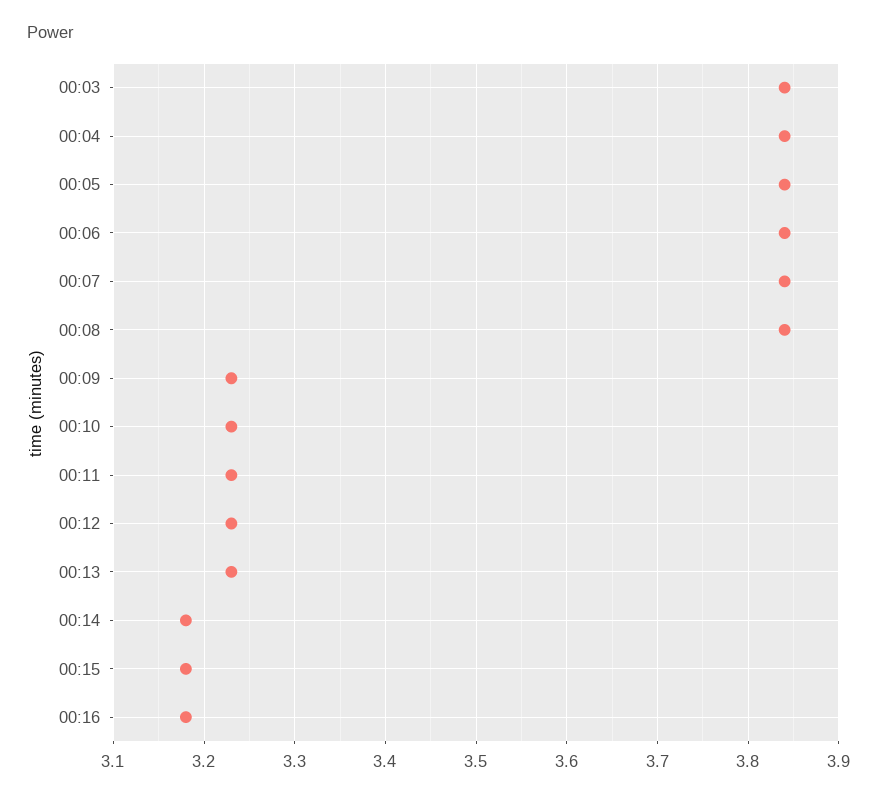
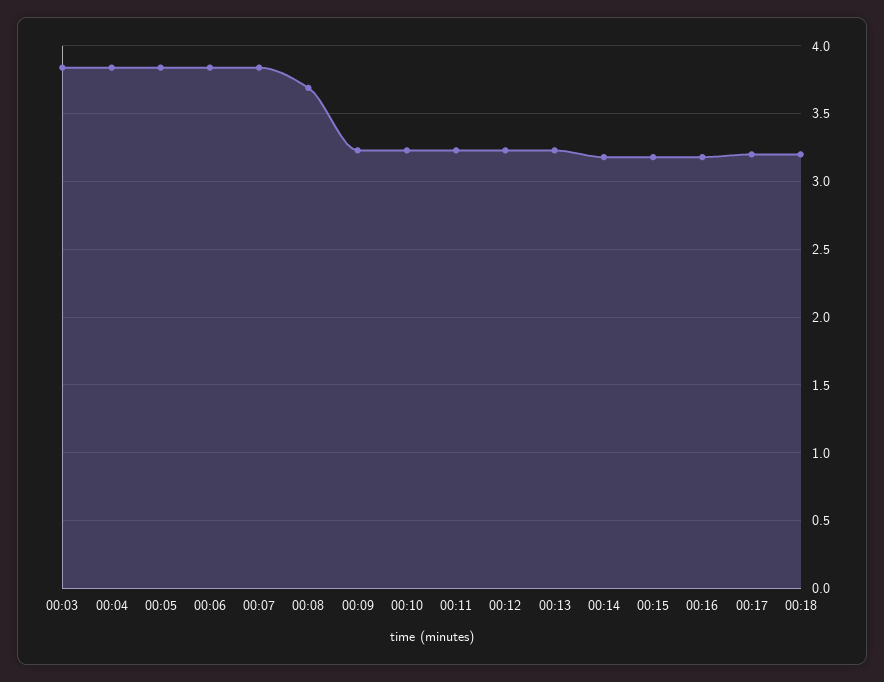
00:08: 3.84 -> 3.7
00:17: none -> 3.2
00:18: none -> 3.2

